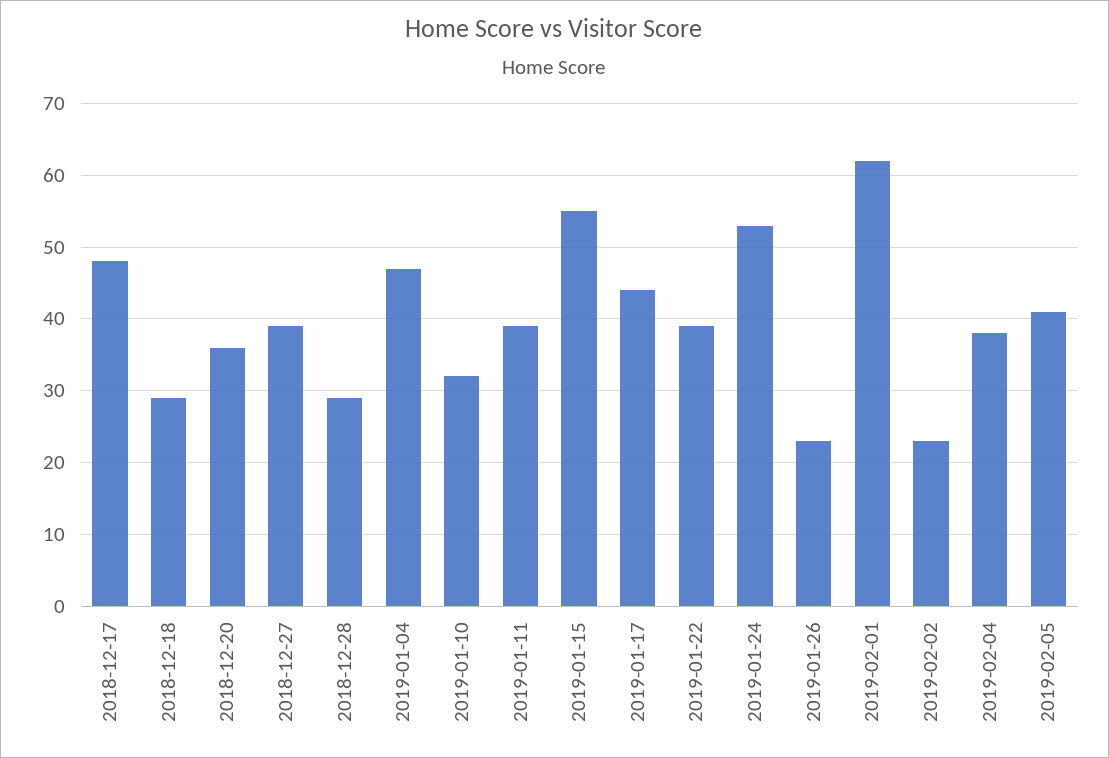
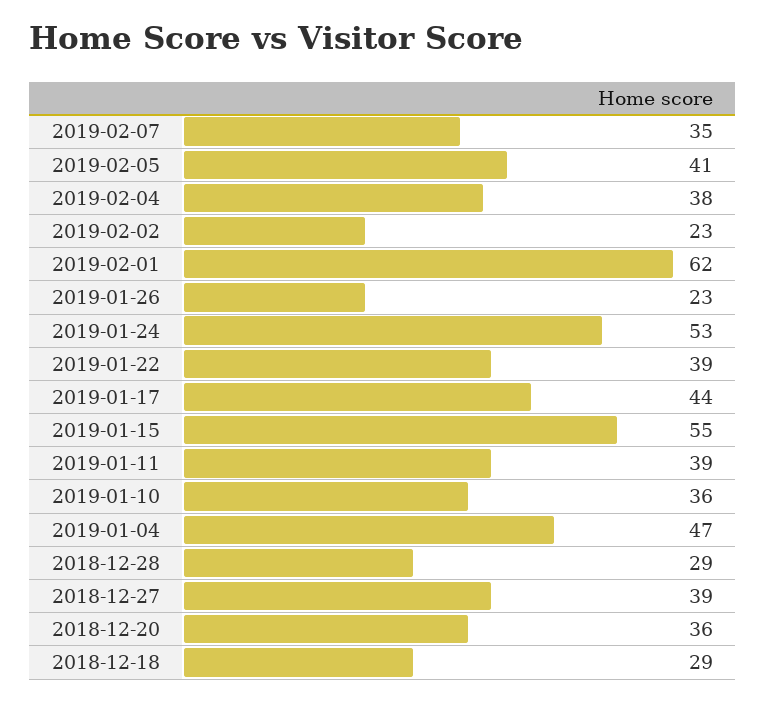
2018-12-17: 48 -> none
2019-01-10: 32 -> 36
2019-02-07: none -> 35

